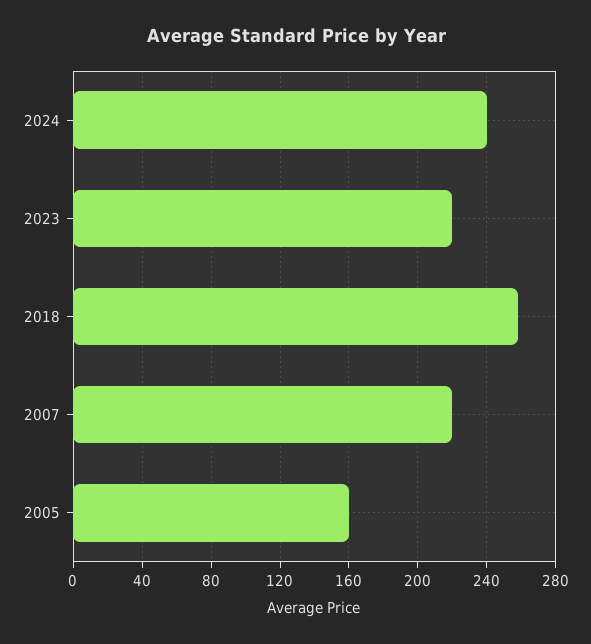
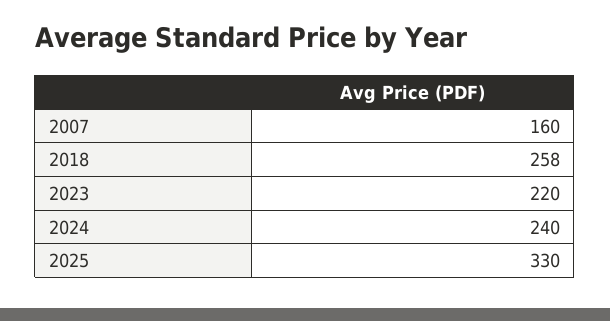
2007: 220 -> 160
2005: 160 -> none
2025: none -> 330

